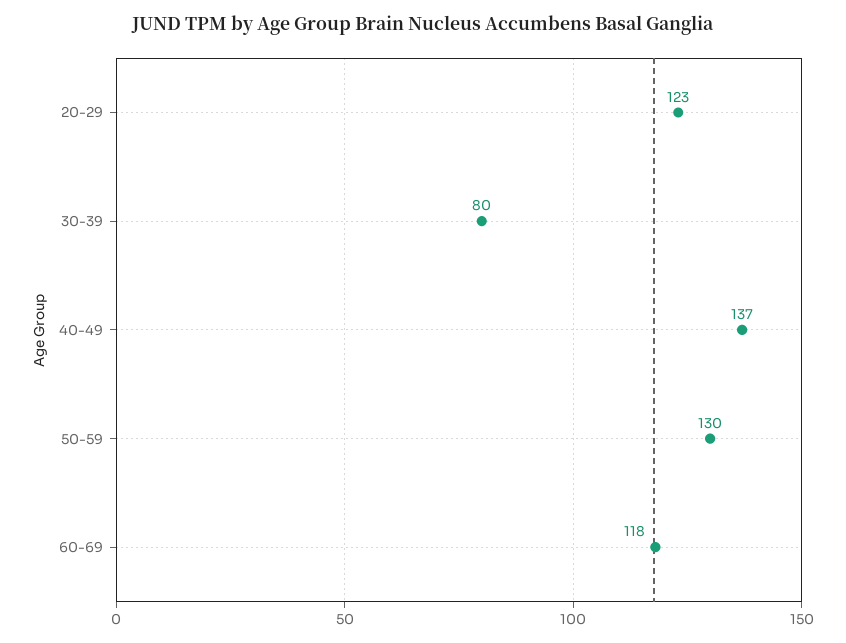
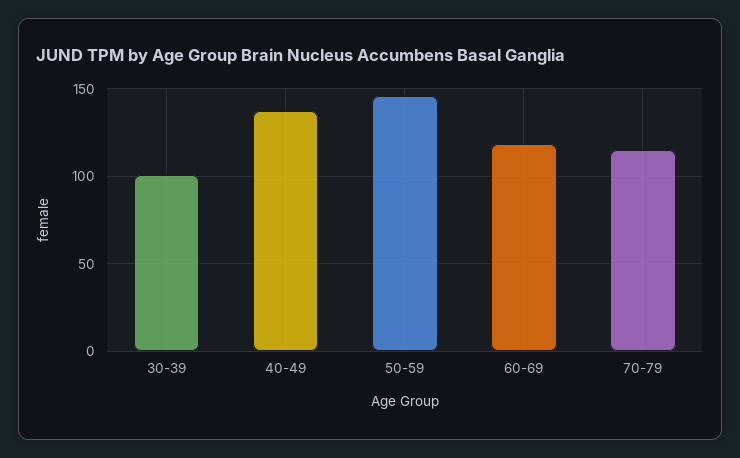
20-29: 123 -> none
30-39: 80 -> 100
50-59: 130 -> 145
70-79: none -> 115

